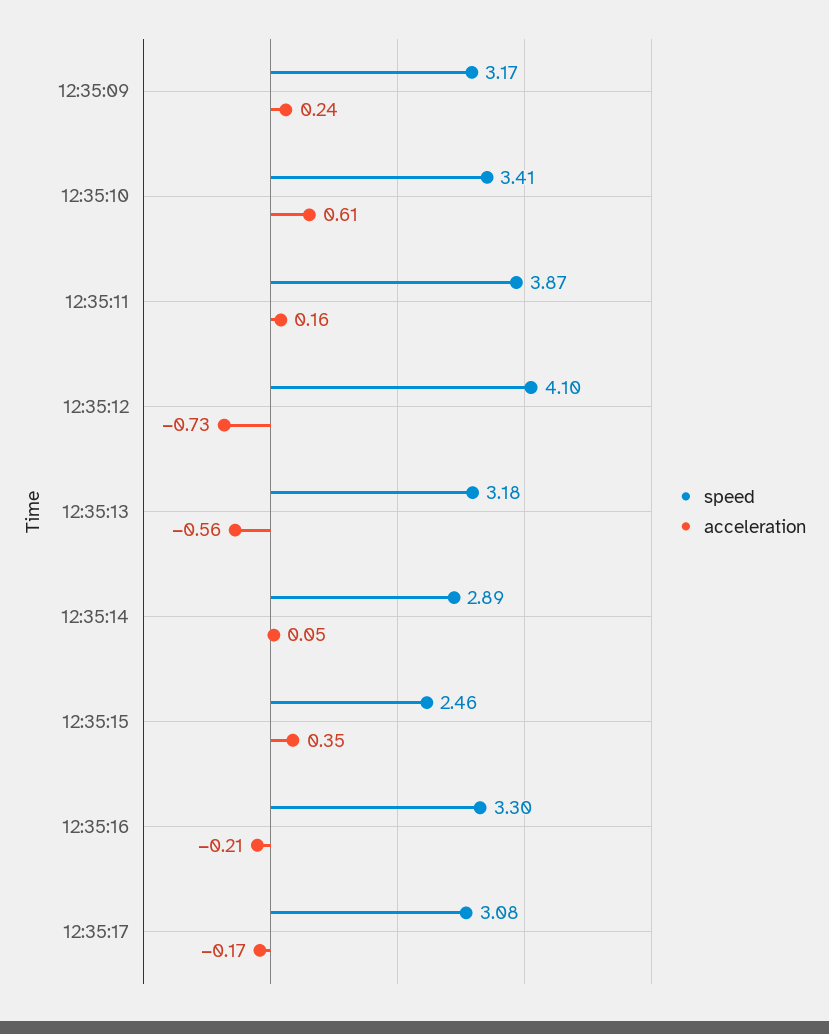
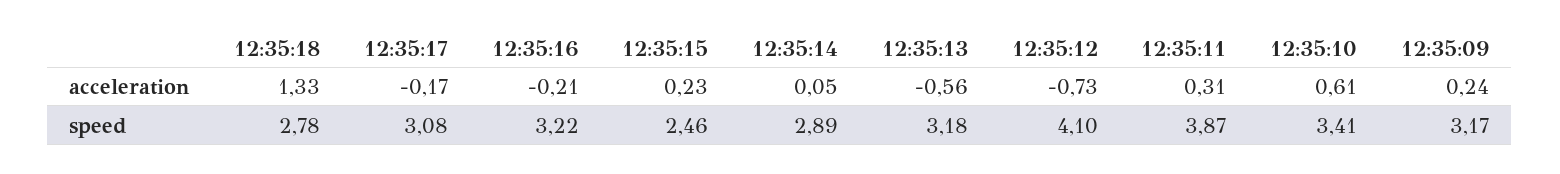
acceleration, 12:35:11: 0.16 -> 0.31
acceleration, 12:35:15: 0.35 -> 0.23
speed, 12:35:16: 3.3 -> 3.22
acceleration, 12:35:18: none -> 1.33
speed, 12:35:18: none -> 2.78

